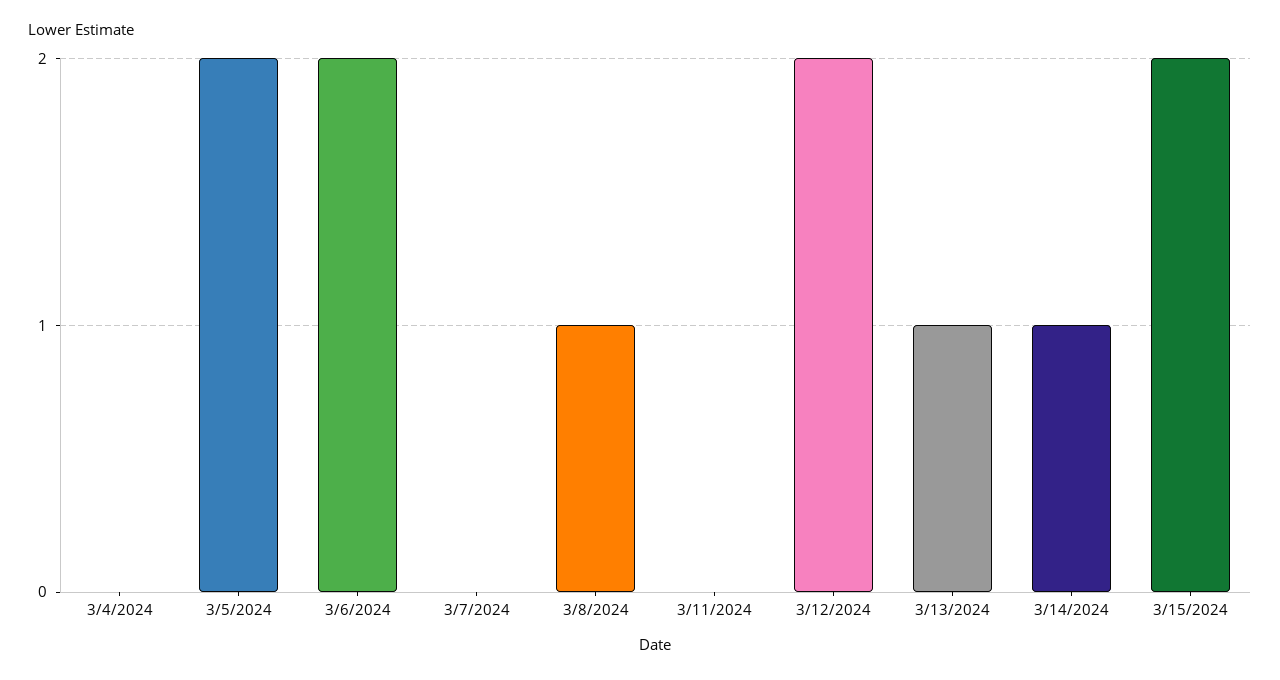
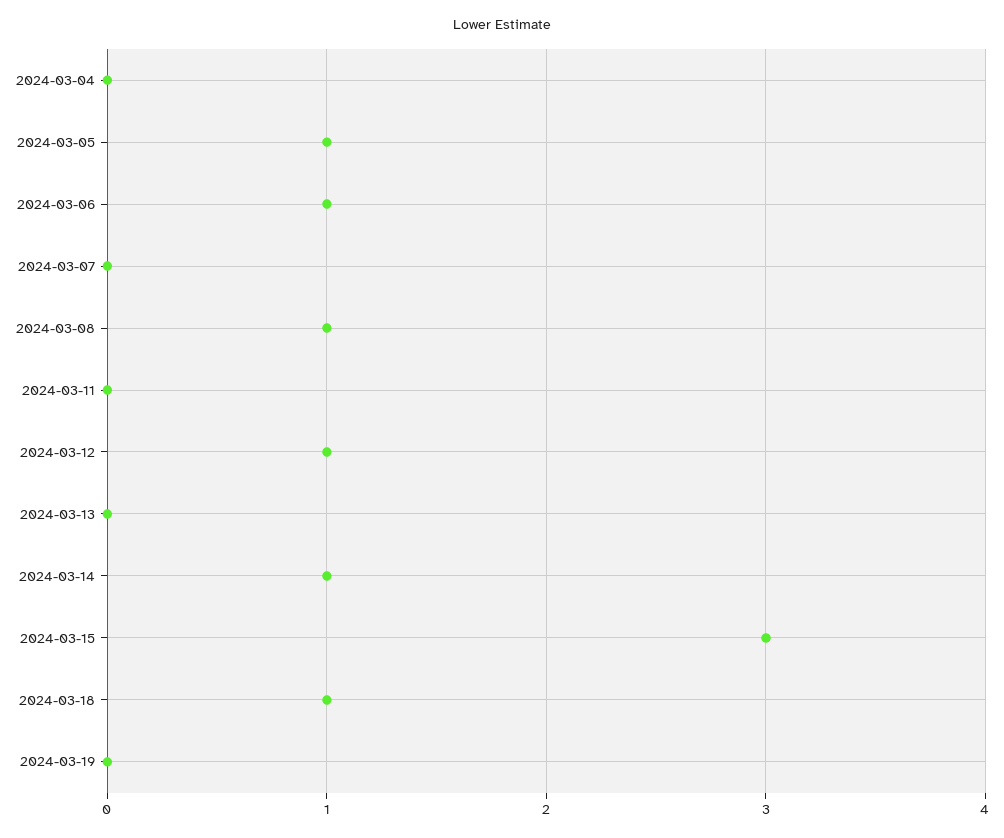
3/5/2024: 2 -> 1
3/6/2024: 2 -> 1
3/12/2024: 2 -> 1
3/13/2024: 1 -> 0
3/15/2024: 2 -> 3
2024-03-18: none -> 1
2024-03-19: none -> 0

